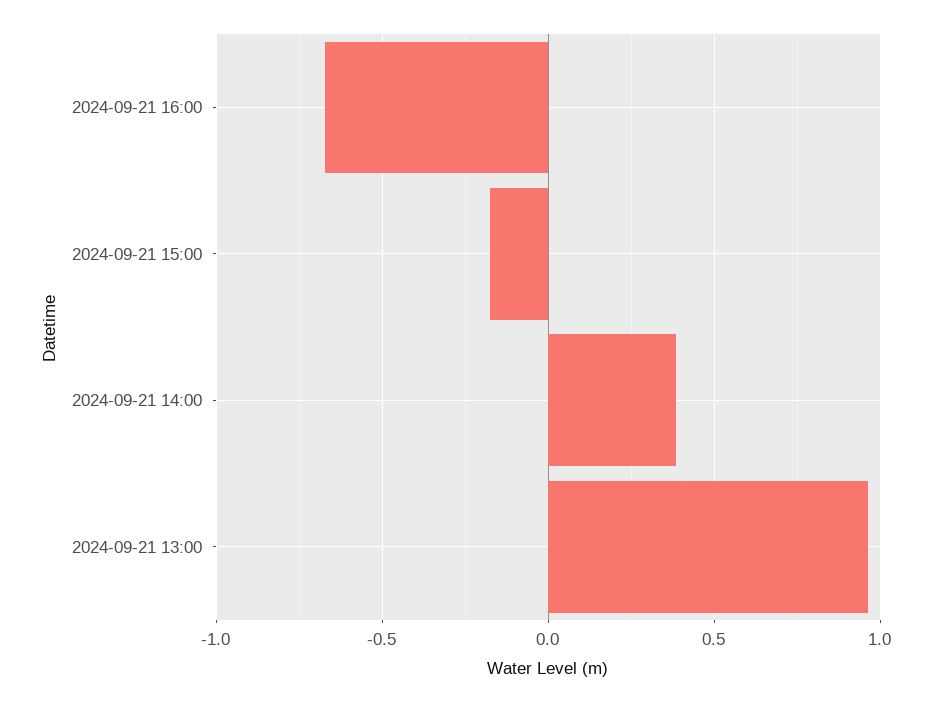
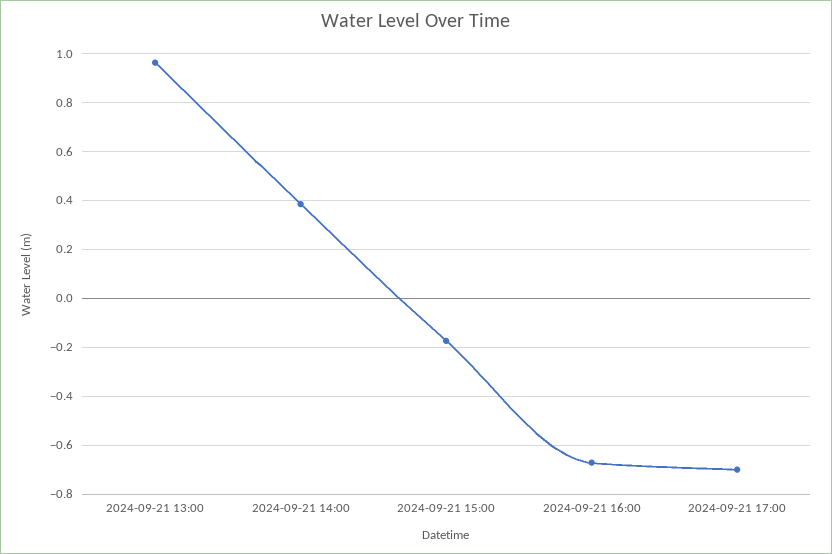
2024-09-21 17:00: none -> -0.7

